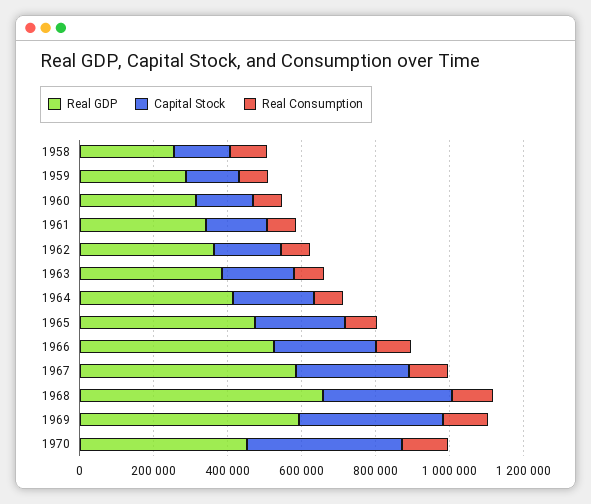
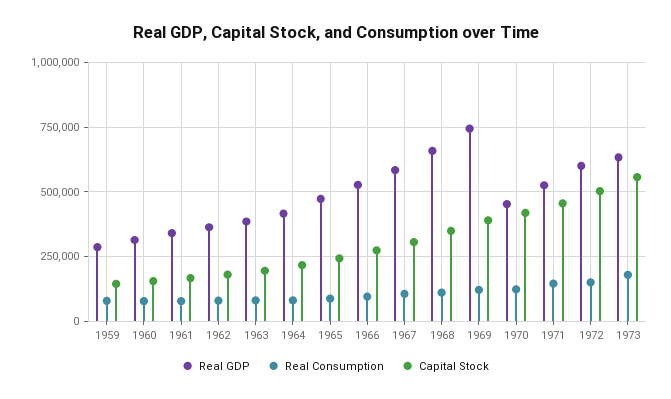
Real GDP, 1958: 250000 -> none
Capital Stock, 1958: 150000 -> none
Real Consumption, 1958: 100000 -> none
Real GDP, 1969: 600000 -> 750000
Real GDP, 1971: none -> 525000
Real Consumption, 1971: none -> 150000
Capital Stock, 1971: none -> 450000
Real GDP, 1972: none -> 600000
Real Consumption, 1972: none -> 150000
Capital Stock, 1972: none -> 500000
Real GDP, 1973: none -> 625000
Real Consumption, 1973: none -> 175000
Capital Stock, 1973: none -> 550000

